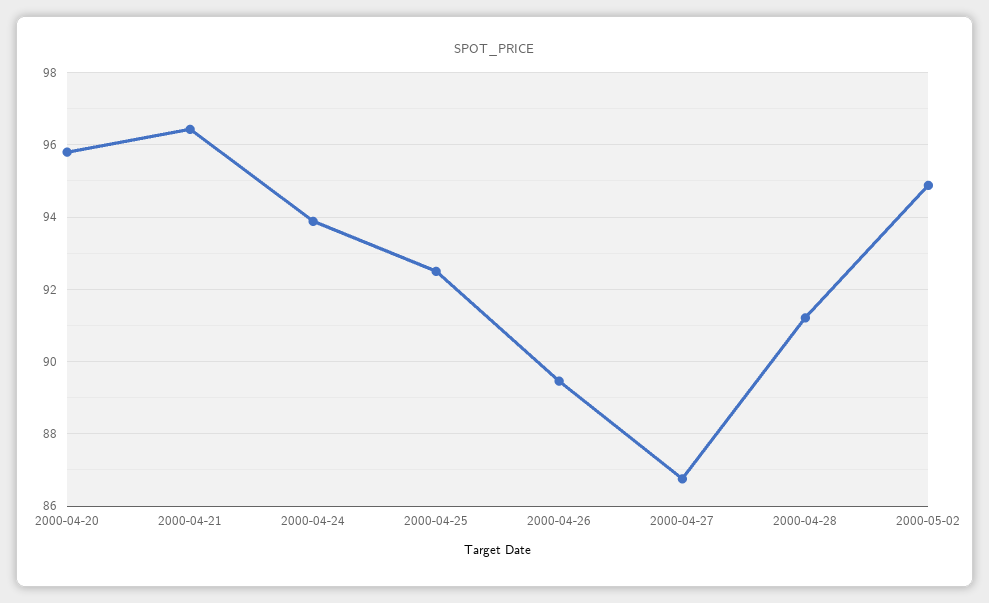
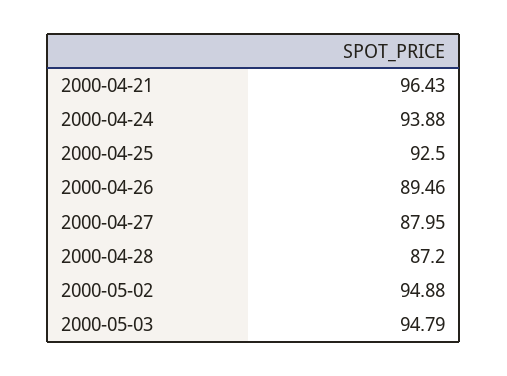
2000-04-20: 95.8 -> none
2000-04-27: 86.8 -> 87.95
2000-04-28: 91.2 -> 87.2
2000-05-03: none -> 94.79

